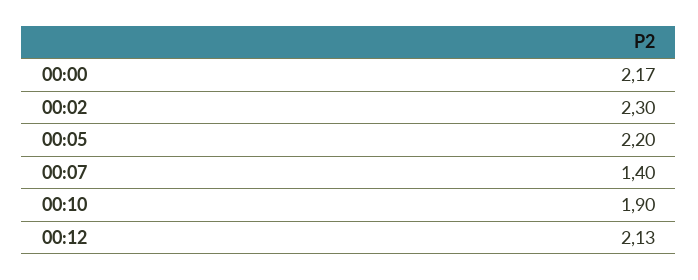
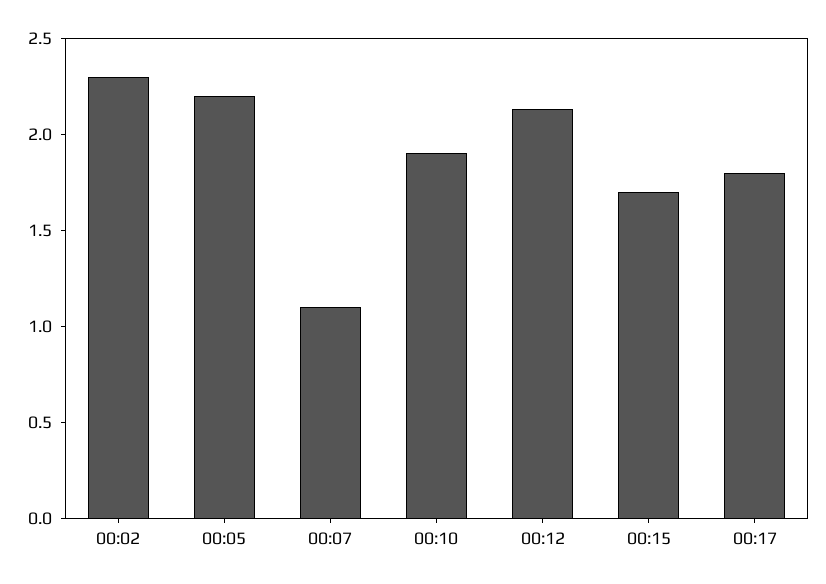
00:00: 2.17 -> none
00:07: 1.4 -> 1.1
00:15: none -> 1.7
00:17: none -> 1.8

